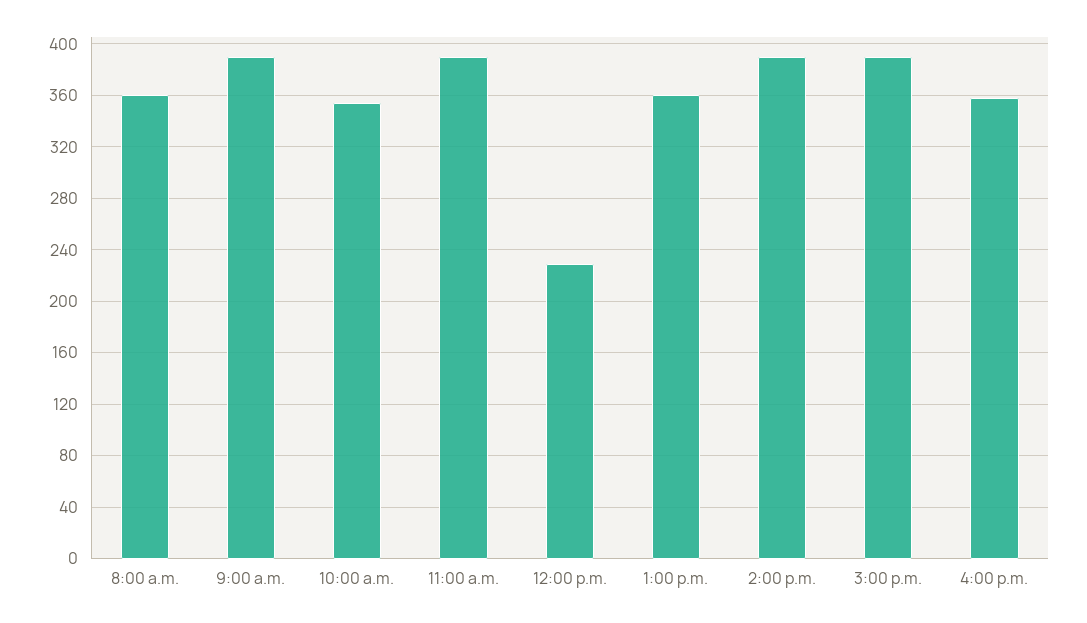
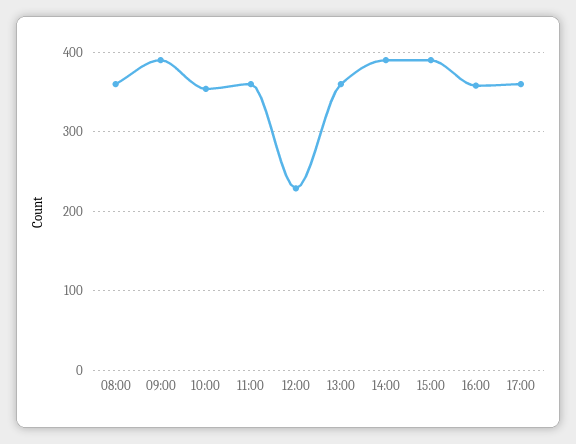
11:00 a.m.: 390 -> 360
17:00: none -> 360

